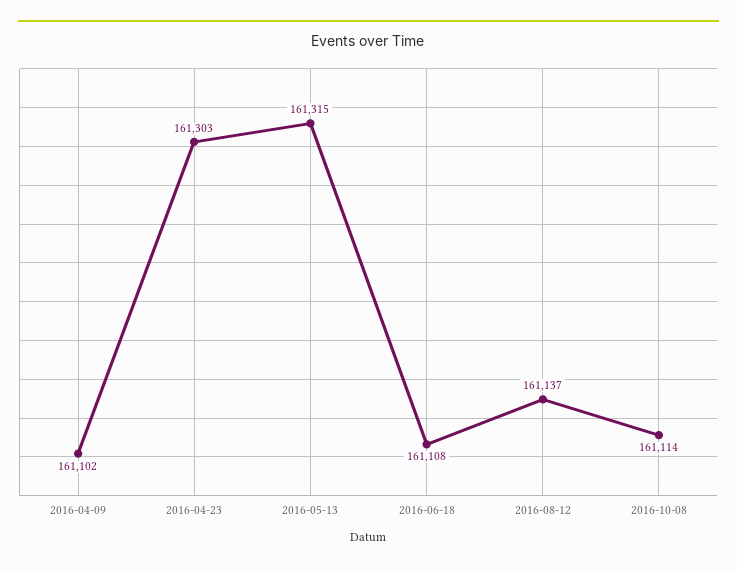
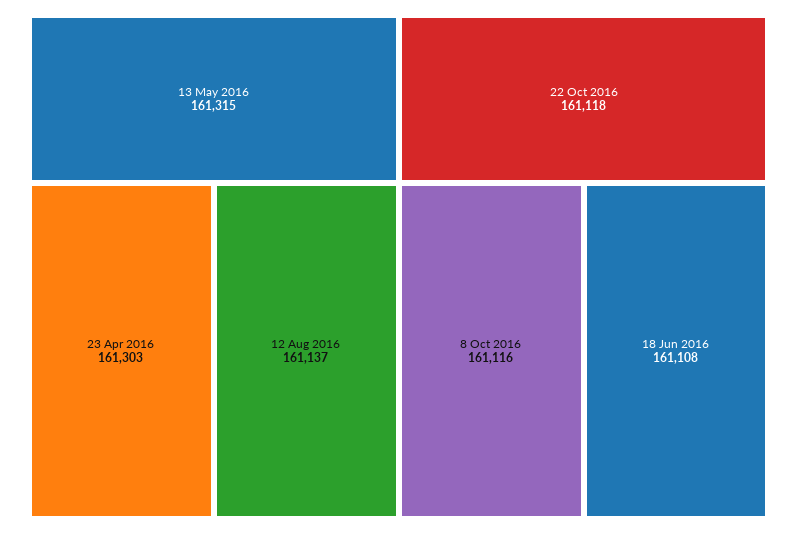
2016-04-09: 161102 -> none
2016-10-08: 161114 -> 161116
22 Oct 2016: none -> 161118

